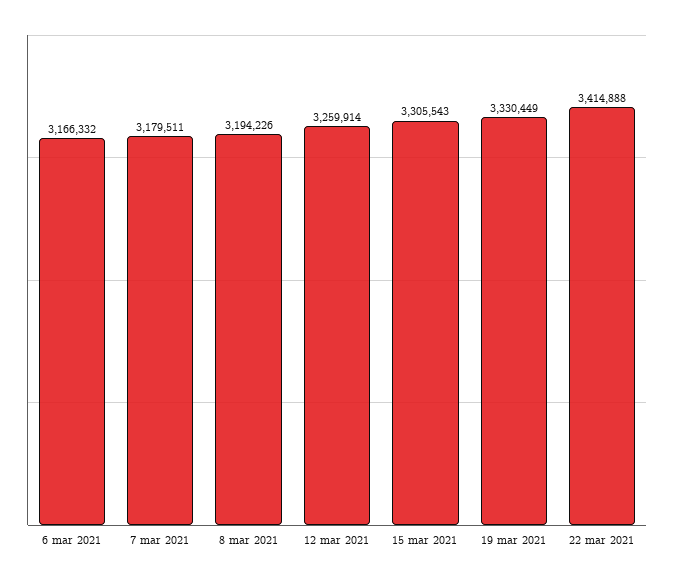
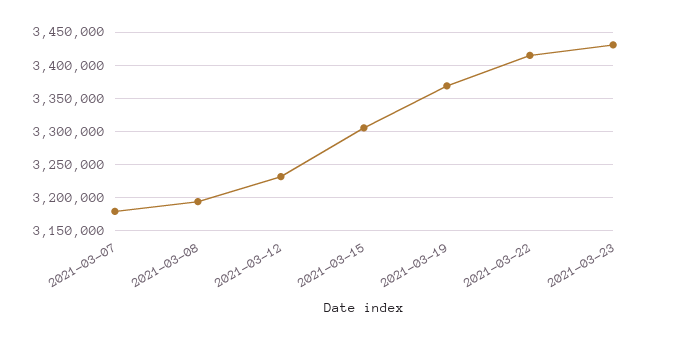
6 mar 2021: 3166332 -> none
12 mar 2021: 3259914 -> 3230000
19 mar 2021: 3330449 -> 3370000
2021-03-23: none -> 3430000

